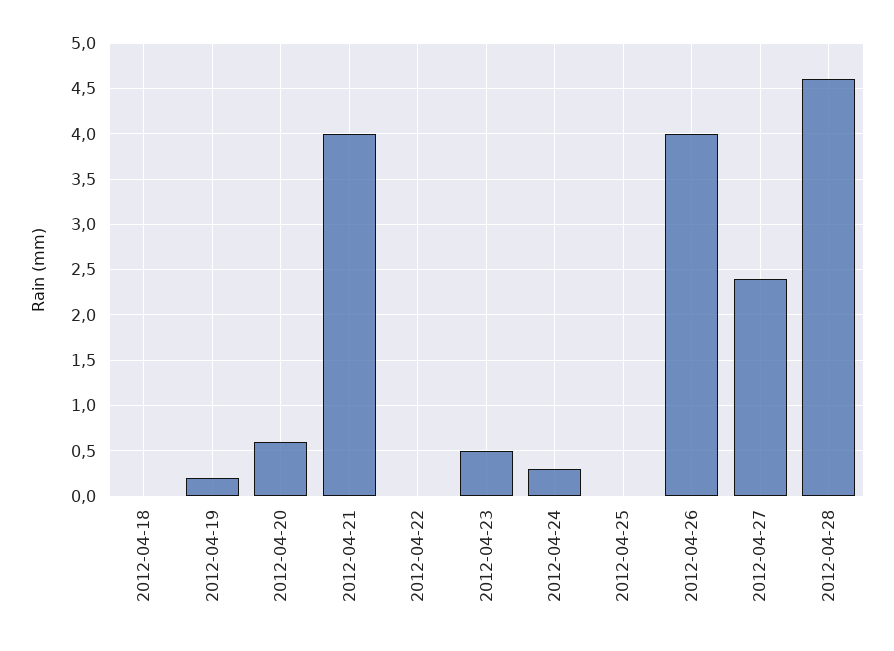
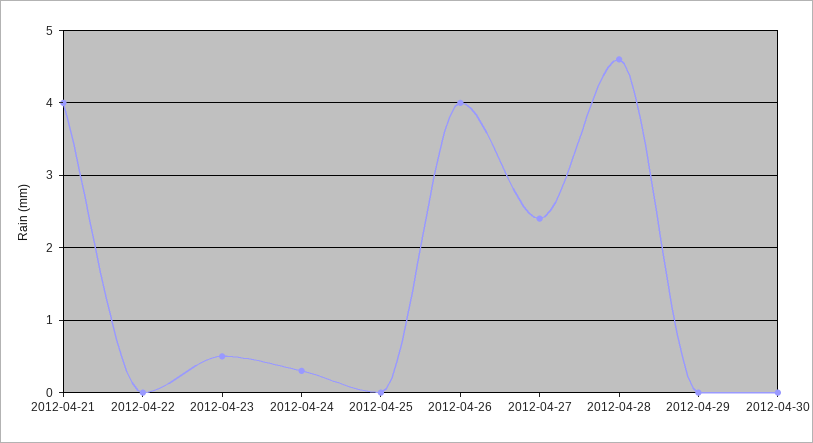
2012-04-18: 0 -> none
2012-04-19: 0.2 -> none
2012-04-20: 0.6 -> none
2012-04-29: none -> 0
2012-04-30: none -> 0

